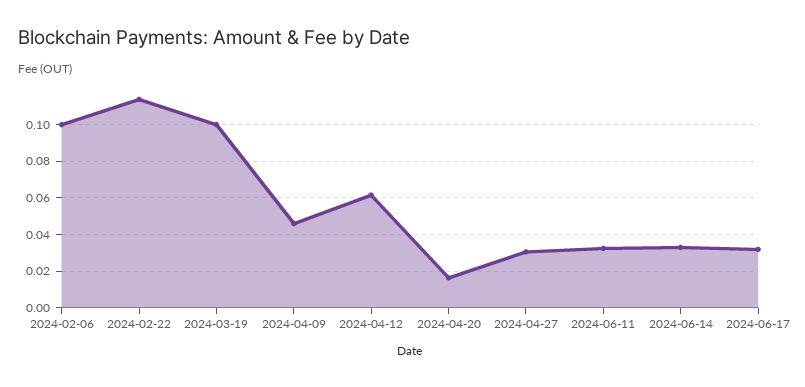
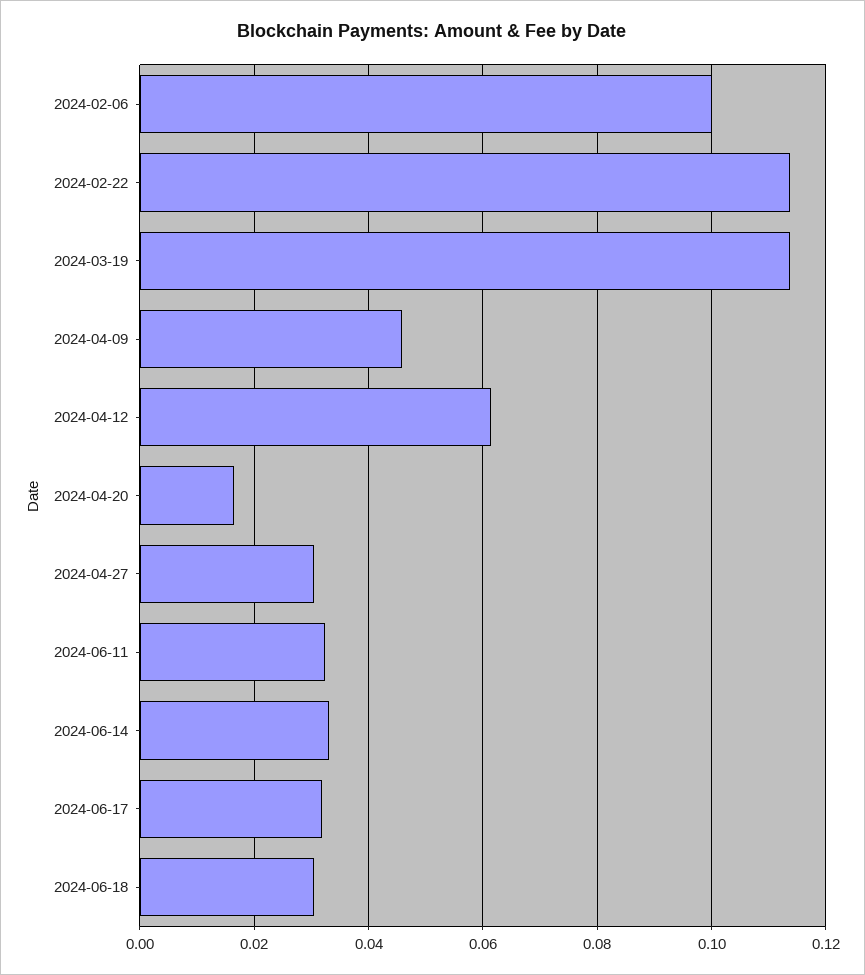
2024-03-19: 0.1 -> 0.114
2024-06-18: none -> 0.03

